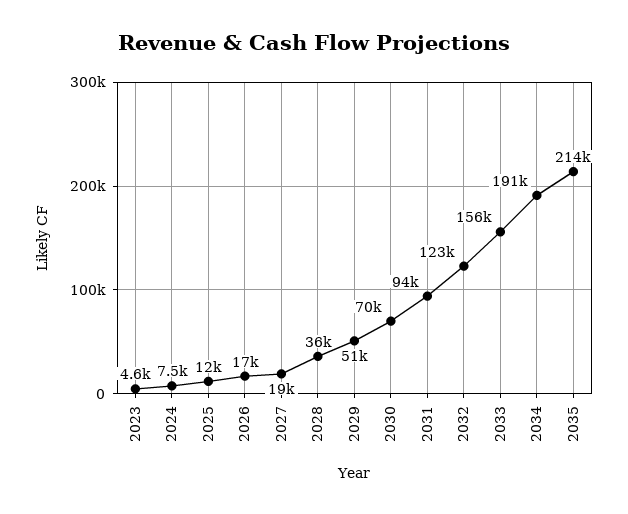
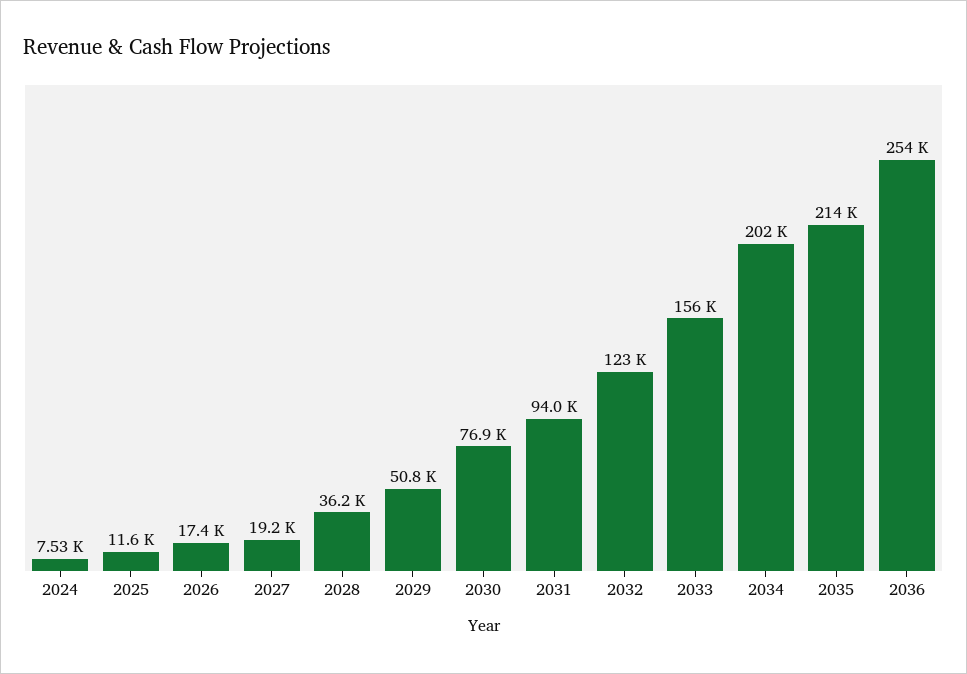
2023: 4600 -> none
2030: 70000 -> 76900
2034: 191000 -> 202000
2036: none -> 254000

